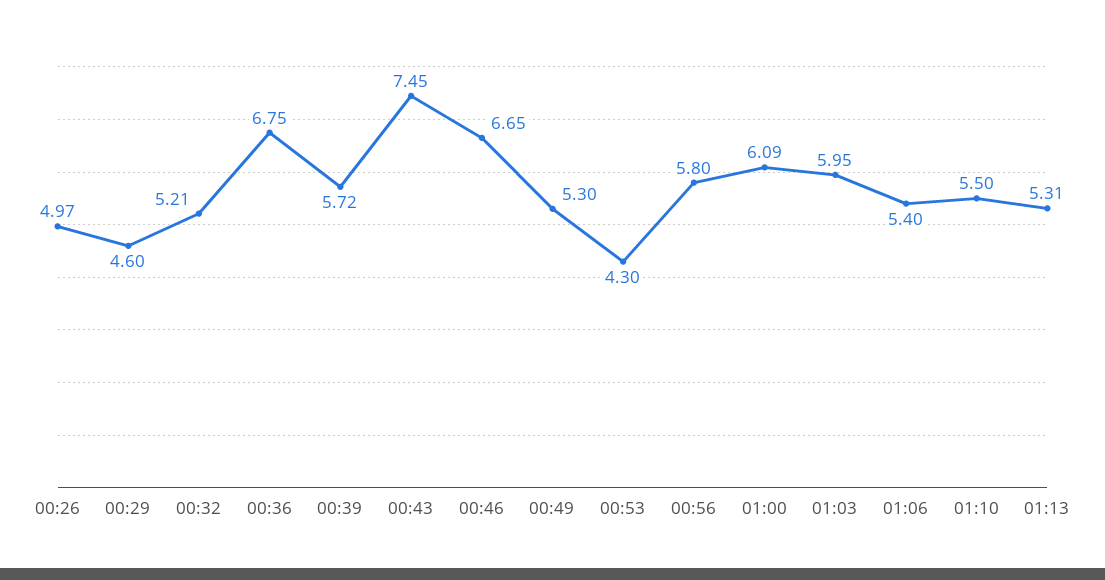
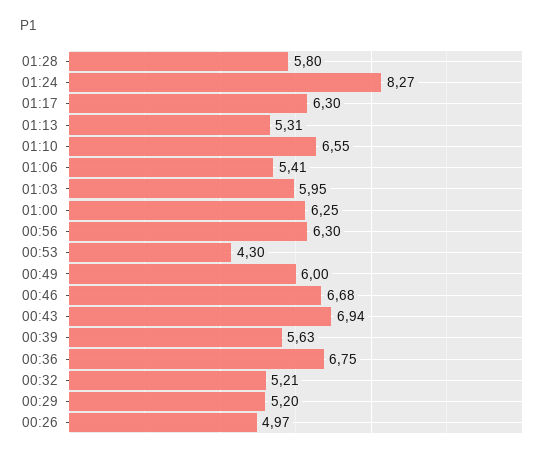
00:29: 4.6 -> 5.2
00:39: 5.72 -> 5.63
00:43: 7.45 -> 6.94
00:46: 6.65 -> 6.68
00:49: 5.3 -> 6
00:56: 5.8 -> 6.3
01:00: 6.09 -> 6.25
01:06: 5.4 -> 5.41
01:10: 5.5 -> 6.55
01:28: none -> 5.8
01:24: none -> 8.27
01:17: none -> 6.3

